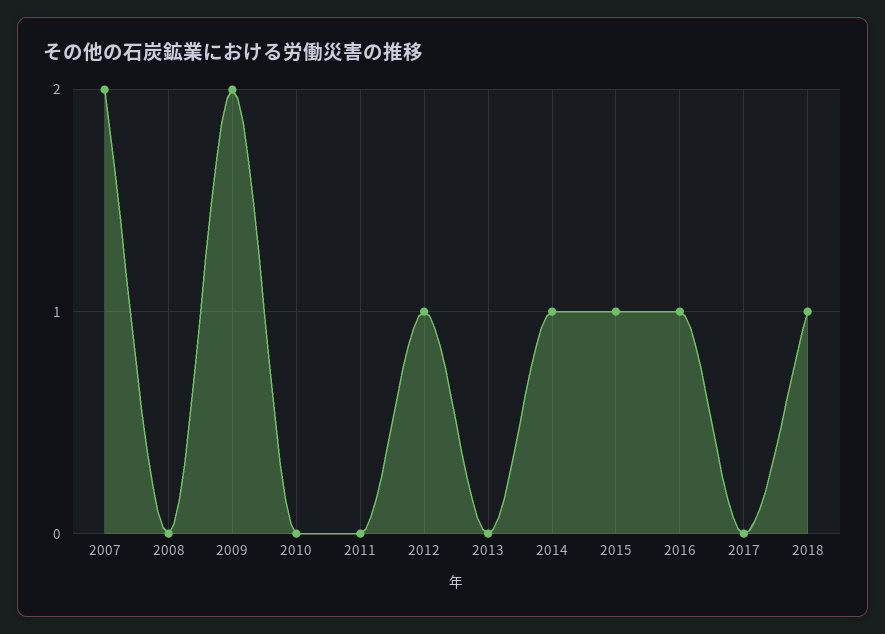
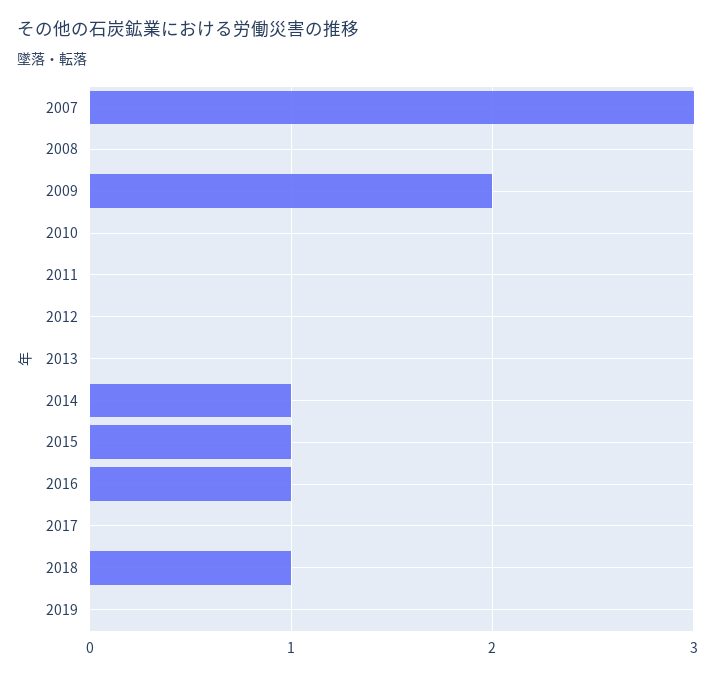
2007: 2 -> 3
2012: 1 -> 0
2019: none -> 0

